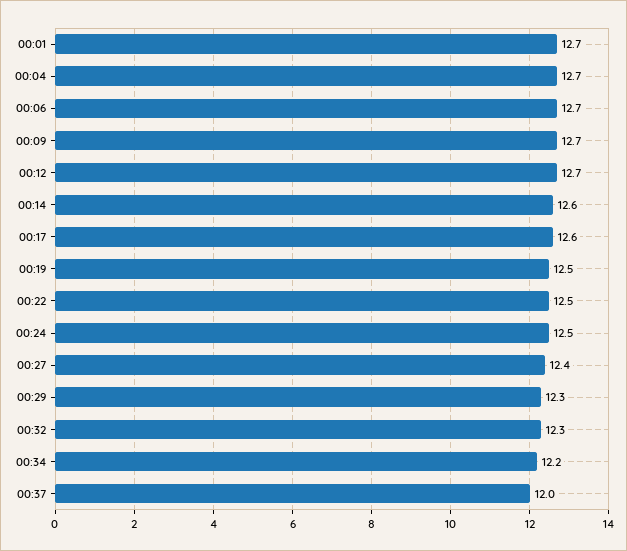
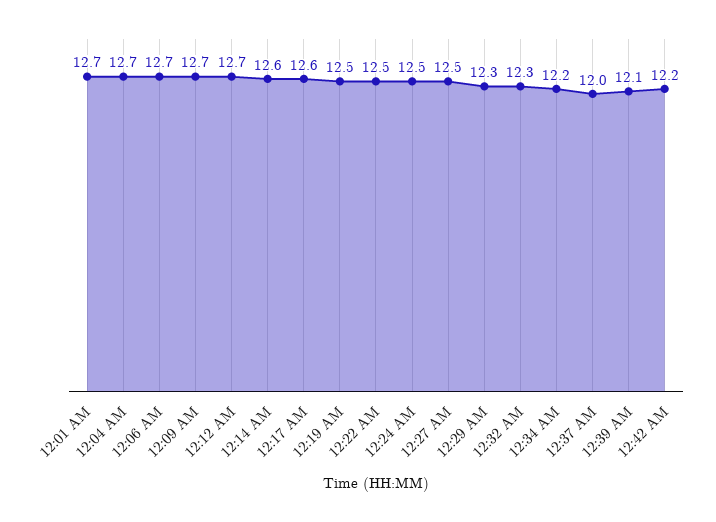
00:27: 12.4 -> 12.5
12:39 AM: none -> 12.1
12:42 AM: none -> 12.2

